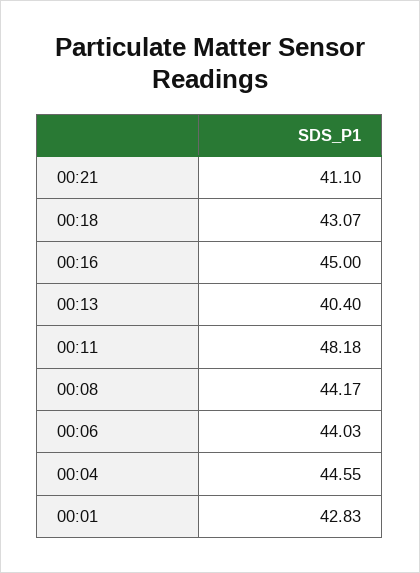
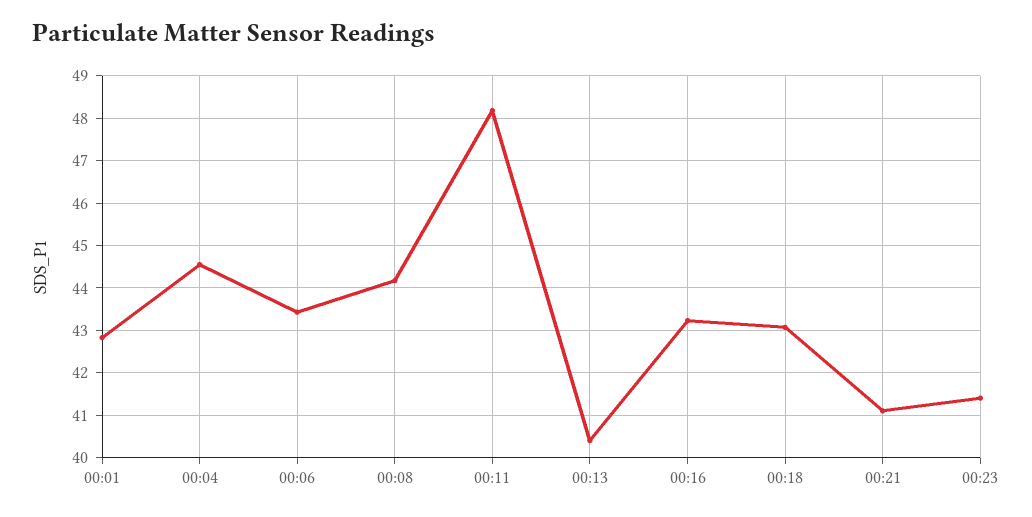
00:16: 45 -> 43.2
00:06: 44.03 -> 43.4
00:23: none -> 41.4

